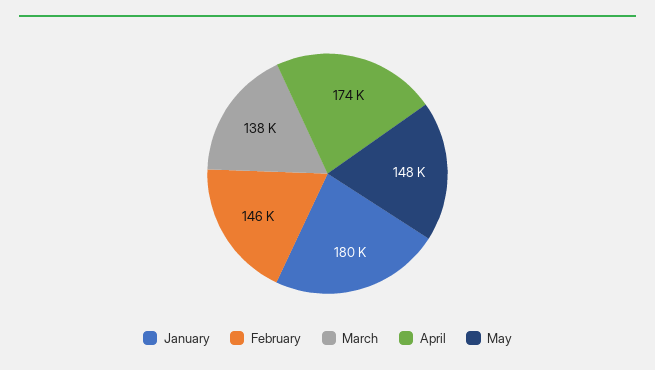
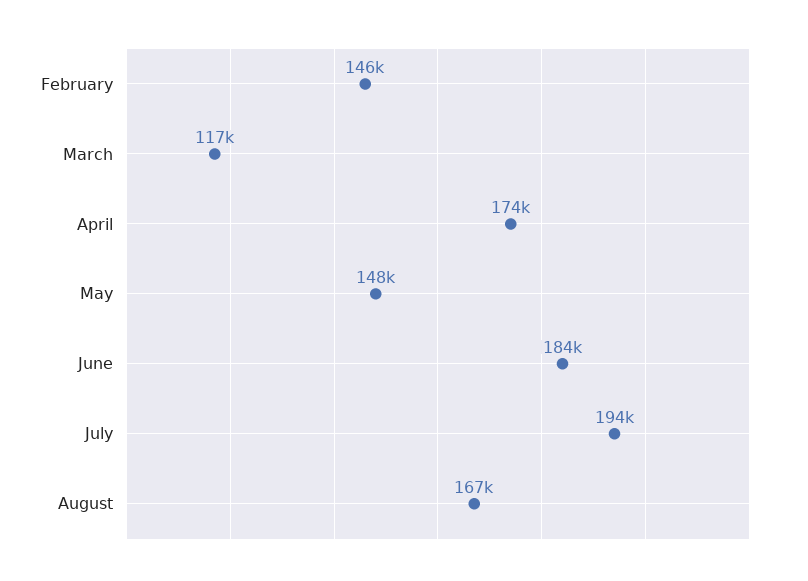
January: 180000 -> none
March: 138000 -> 117000
June: none -> 184000
July: none -> 194000
August: none -> 167000

